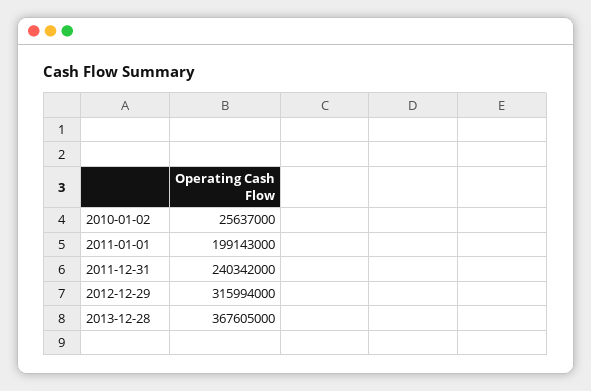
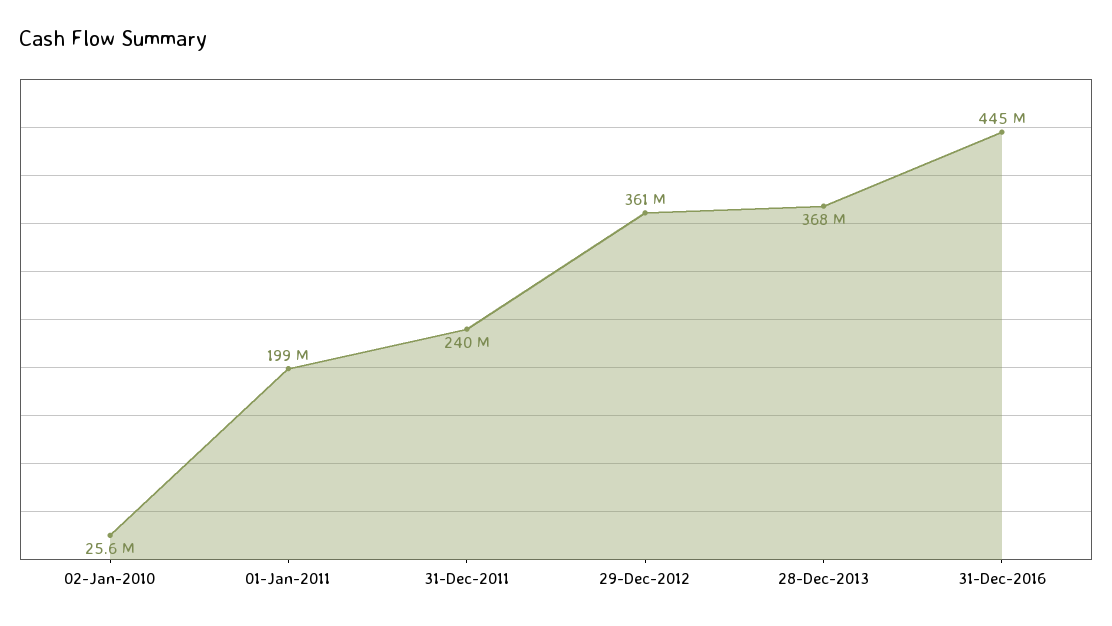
2012-12-29: 315994000 -> 361000000
31-Dec-2016: none -> 445000000

